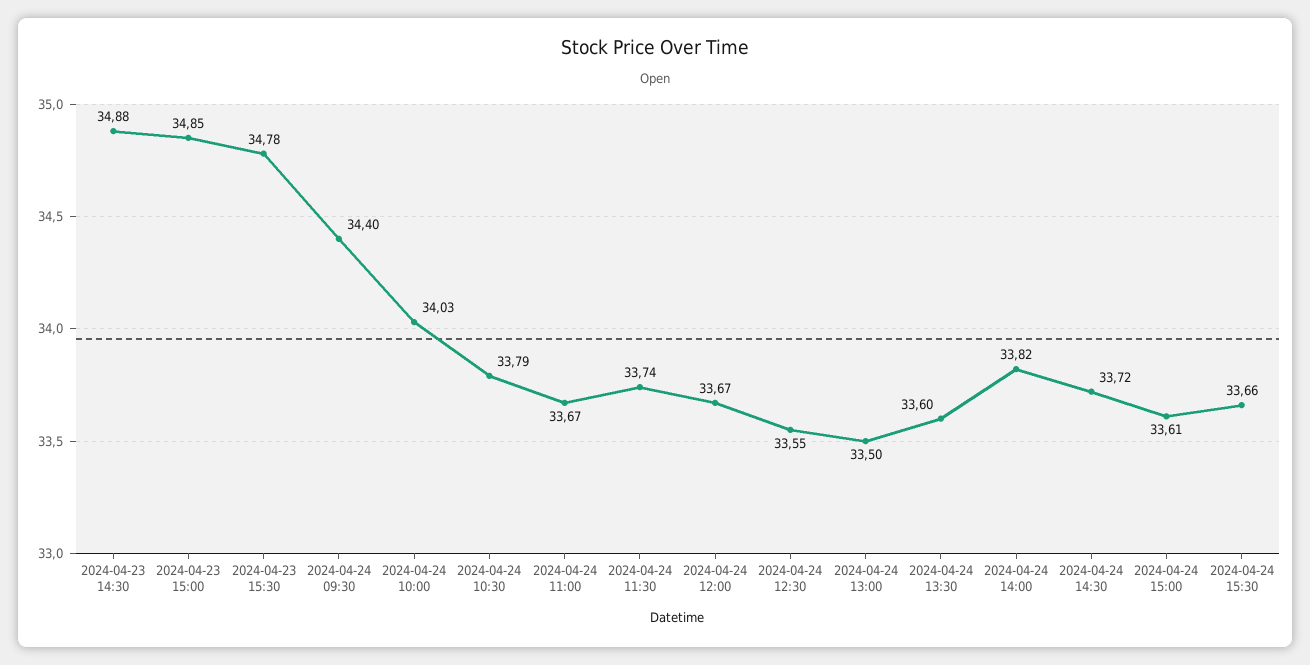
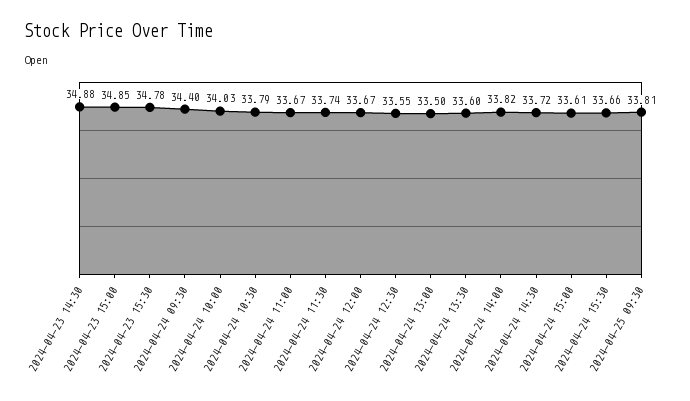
2024-04-25 09:30: none -> 33.81

